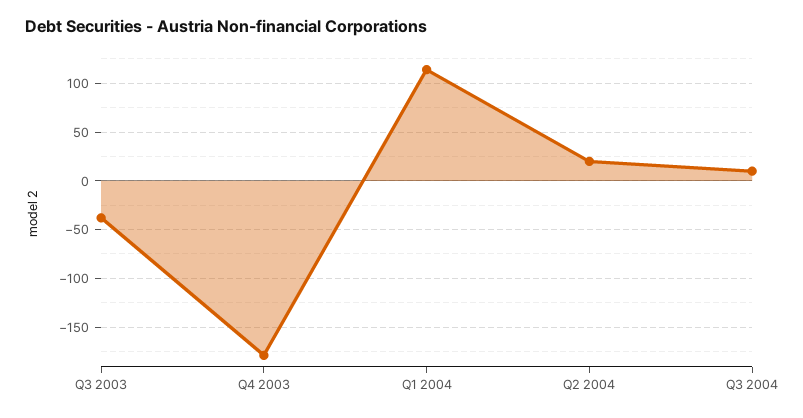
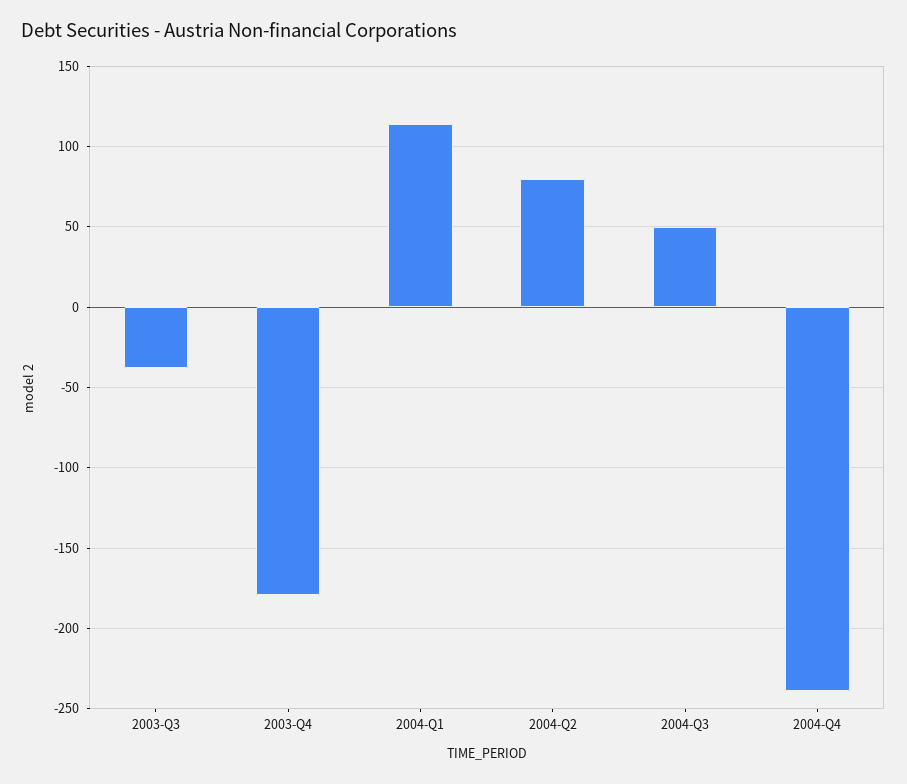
Q2 2004: 20 -> 80
Q3 2004: 10 -> 50
2004-Q4: none -> -240

